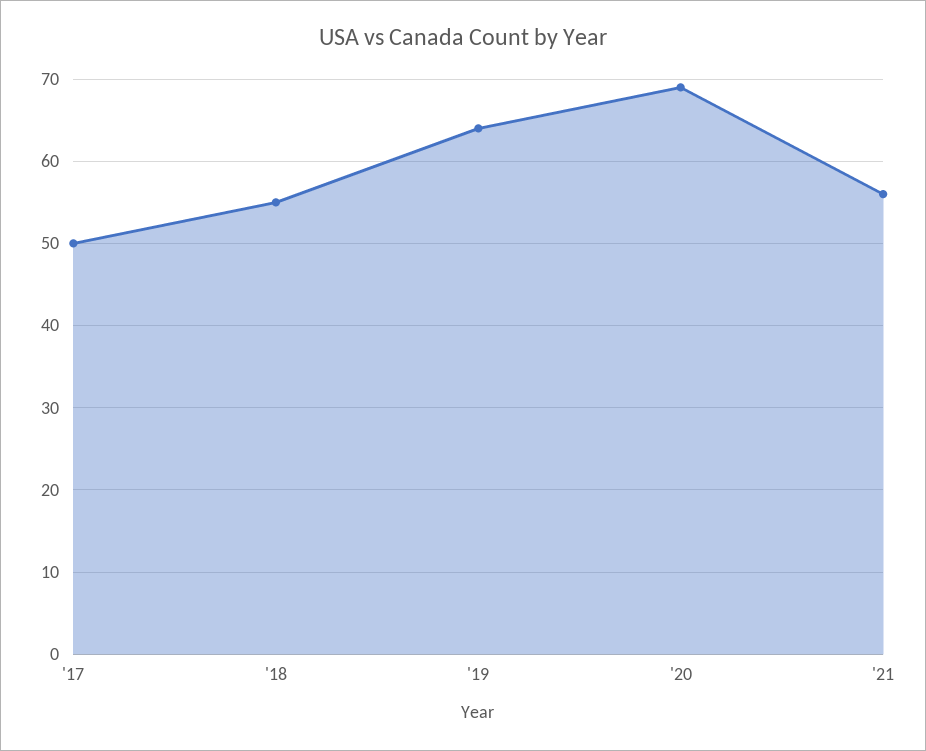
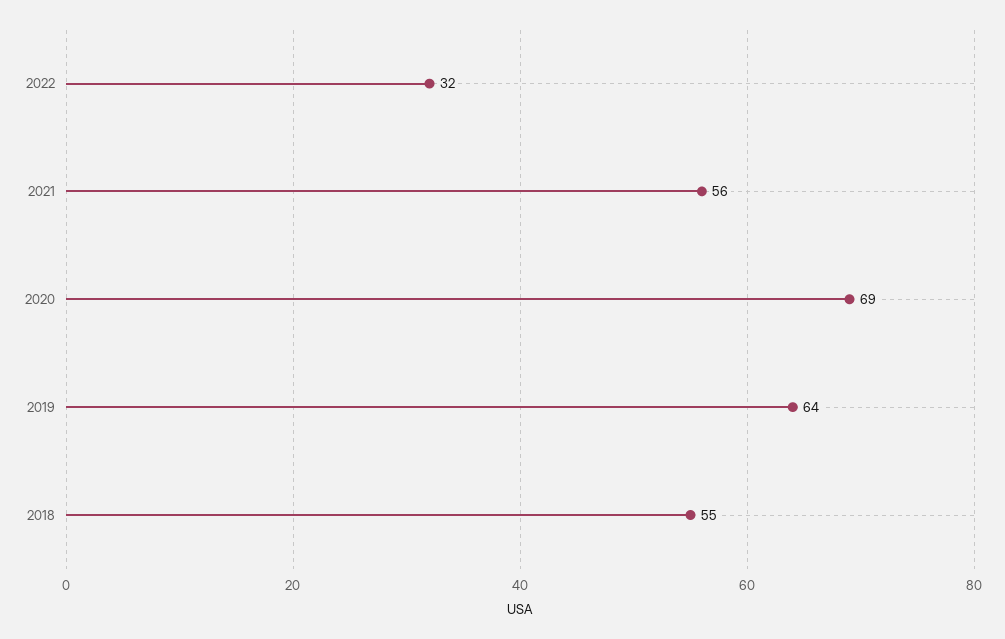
'17: 50 -> none
2022: none -> 32

